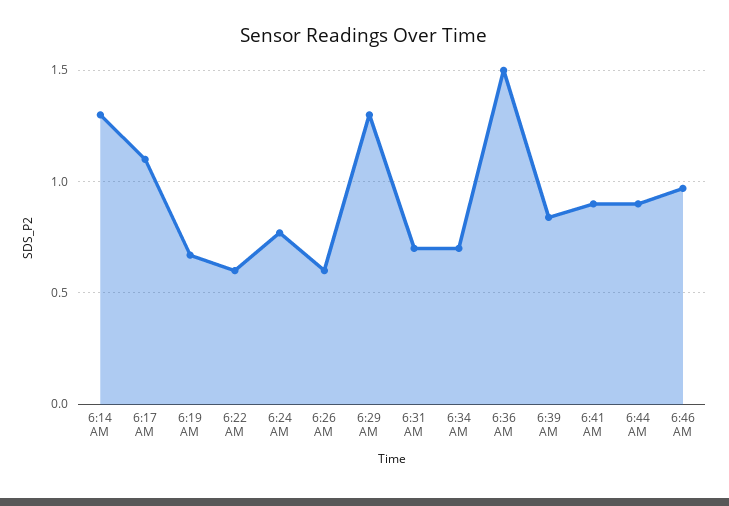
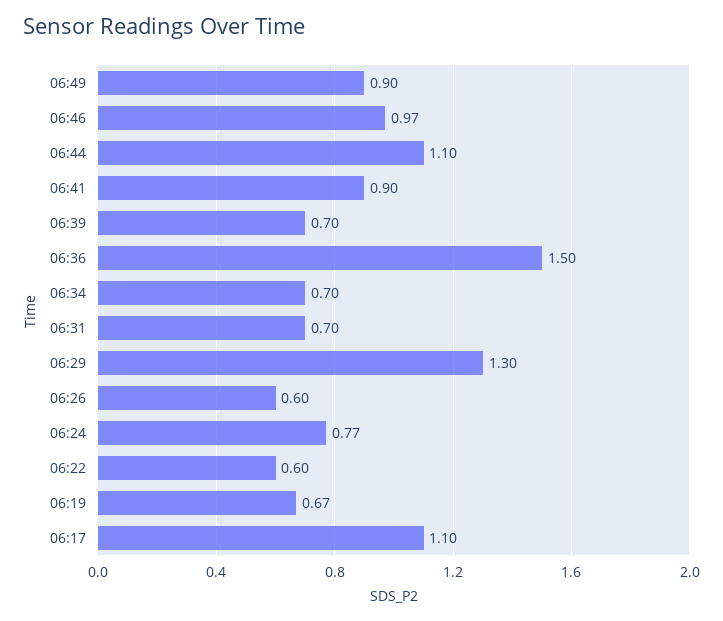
6:14 AM: 1.3 -> none
6:39 AM: 0.85 -> 0.7
6:44 AM: 0.9 -> 1.1
06:49: none -> 0.9

